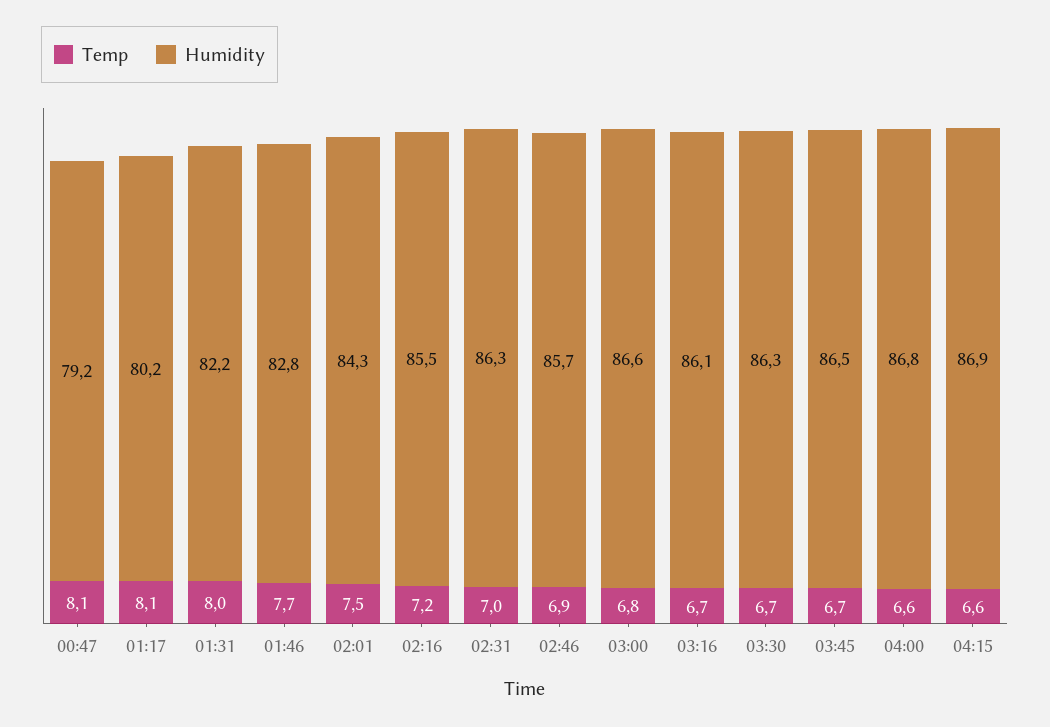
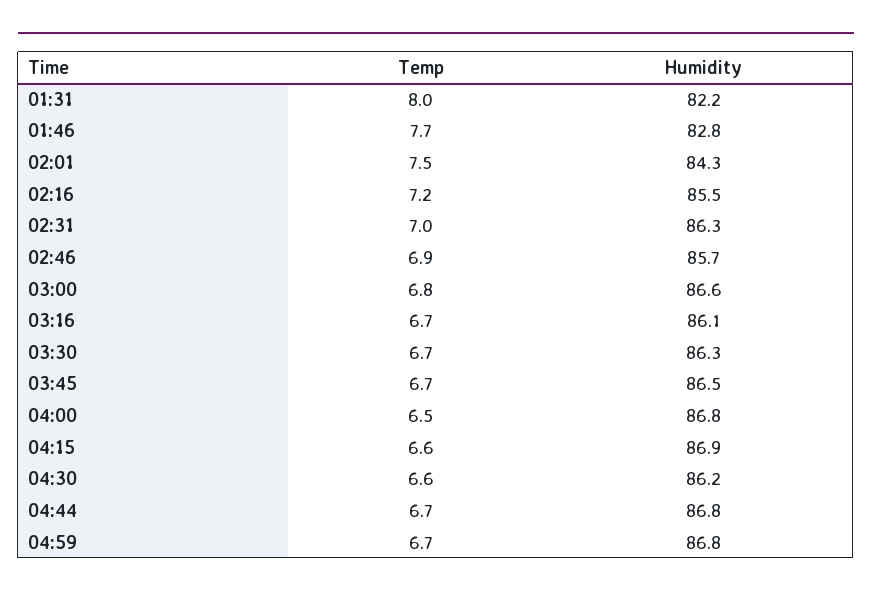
Temp, 00:47: 8.1 -> none
Humidity, 00:47: 79.2 -> none
Temp, 01:17: 8.1 -> none
Humidity, 01:17: 80.2 -> none
Temp, 04:00: 6.6 -> 6.5
Temp, 04:30: none -> 6.6
Humidity, 04:30: none -> 86.2
Temp, 04:44: none -> 6.7
Humidity, 04:44: none -> 86.8
Temp, 04:59: none -> 6.7
Humidity, 04:59: none -> 86.8

